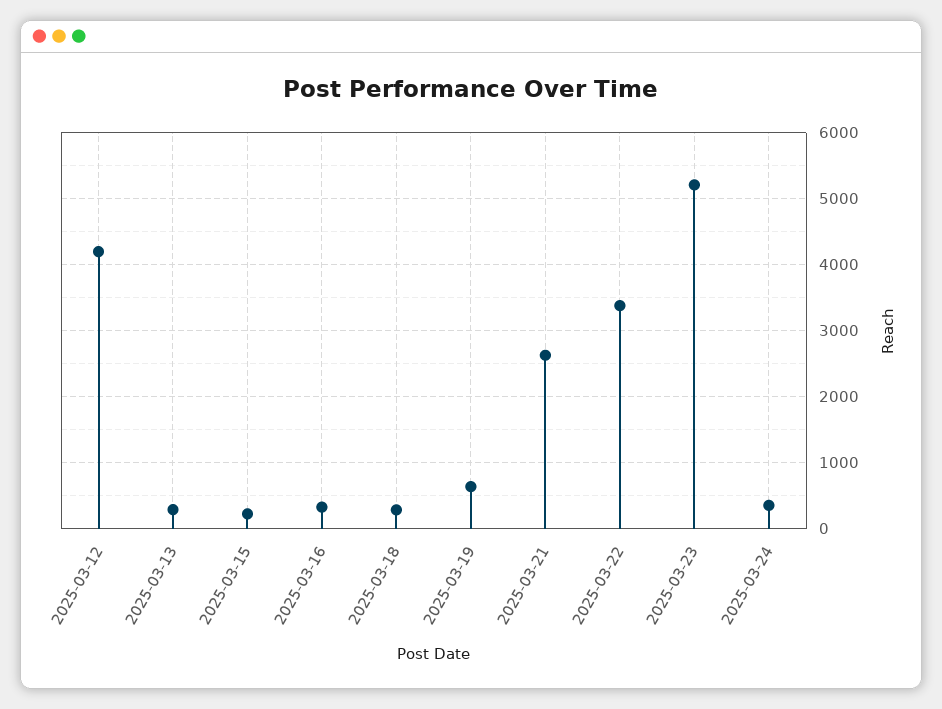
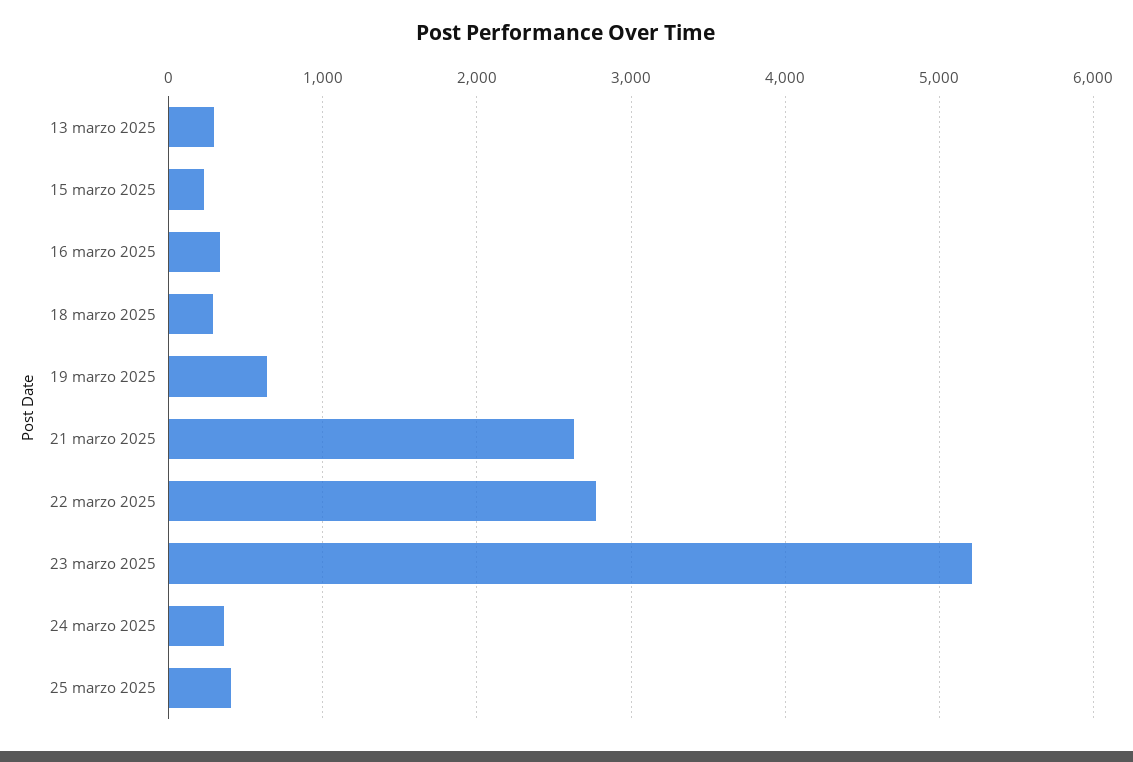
2025-03-12: 4200 -> none
2025-03-22: 3400 -> 2800
25 marzo 2025: none -> 400

